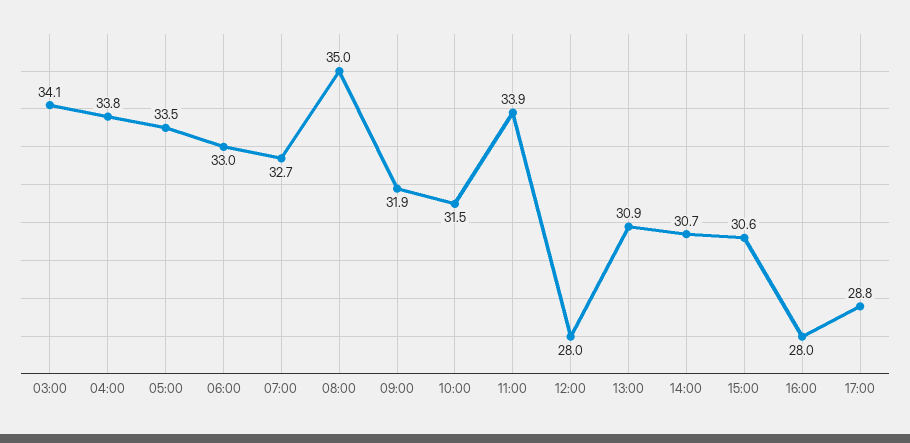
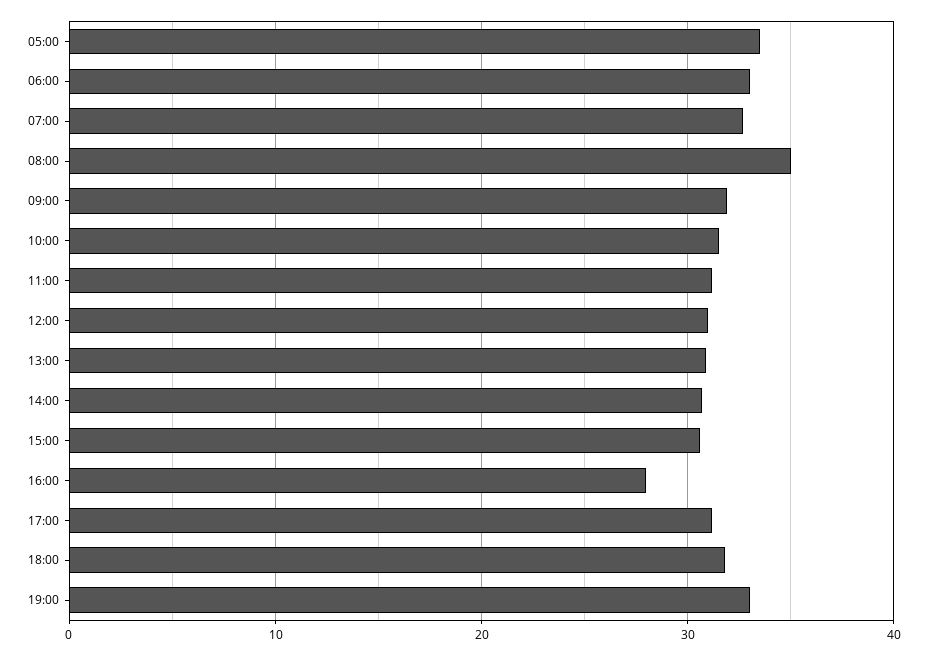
03:00: 34.1 -> none
04:00: 33.8 -> none
11:00: 33.9 -> 31
12:00: 28 -> 31
17:00: 28.8 -> 31
18:00: none -> 32
19:00: none -> 33

